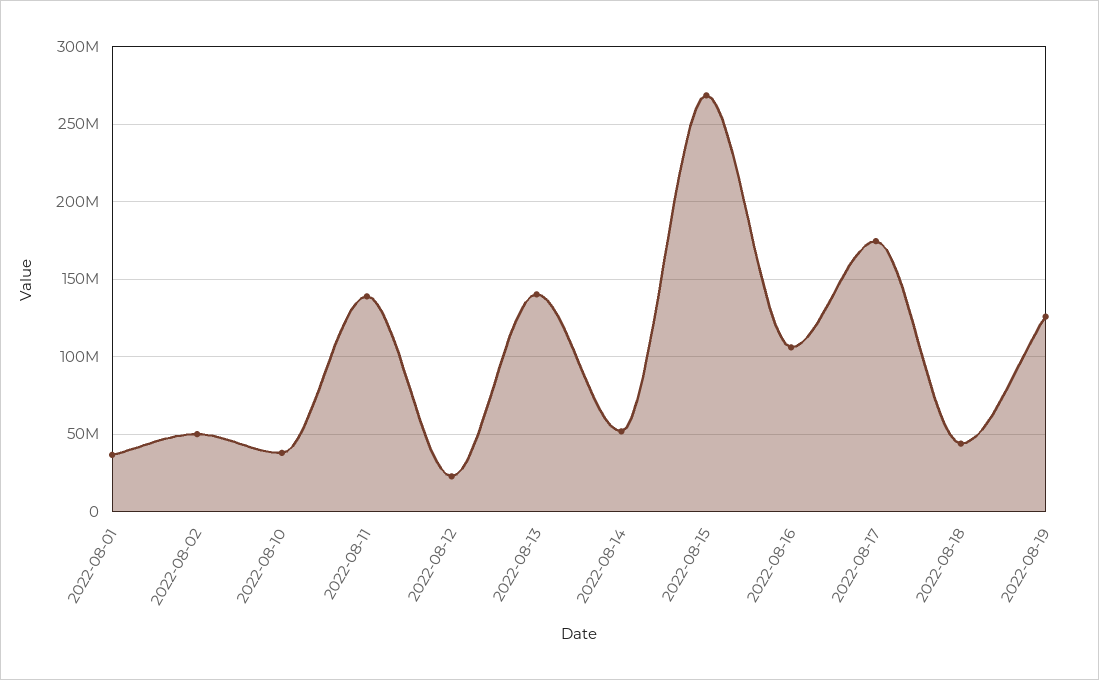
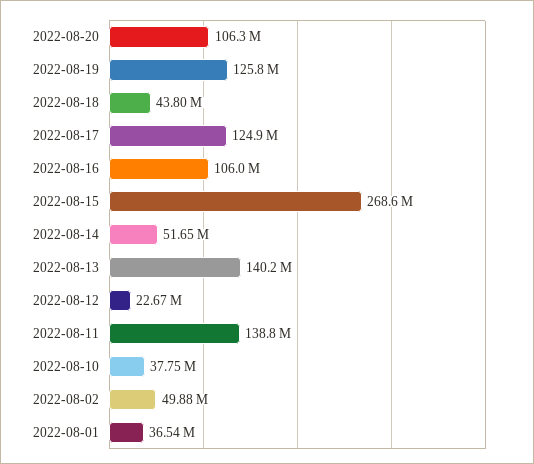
2022-08-17: 175000000 -> 124900000
2022-08-20: none -> 106300000

